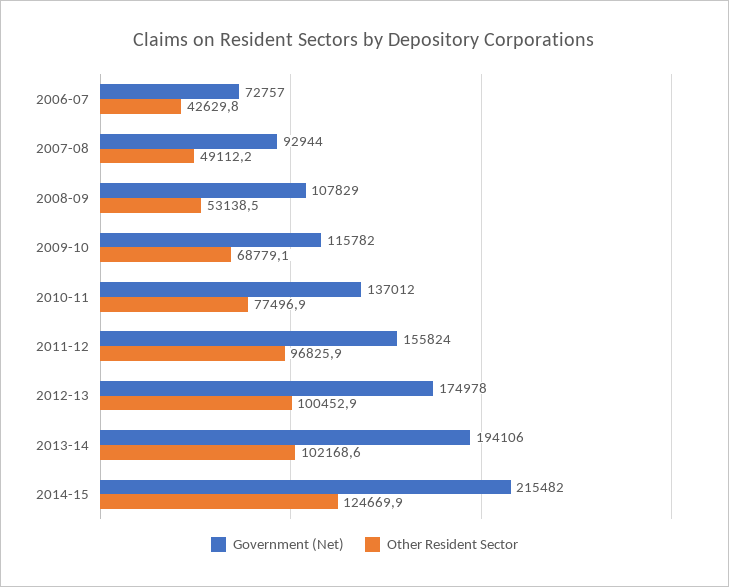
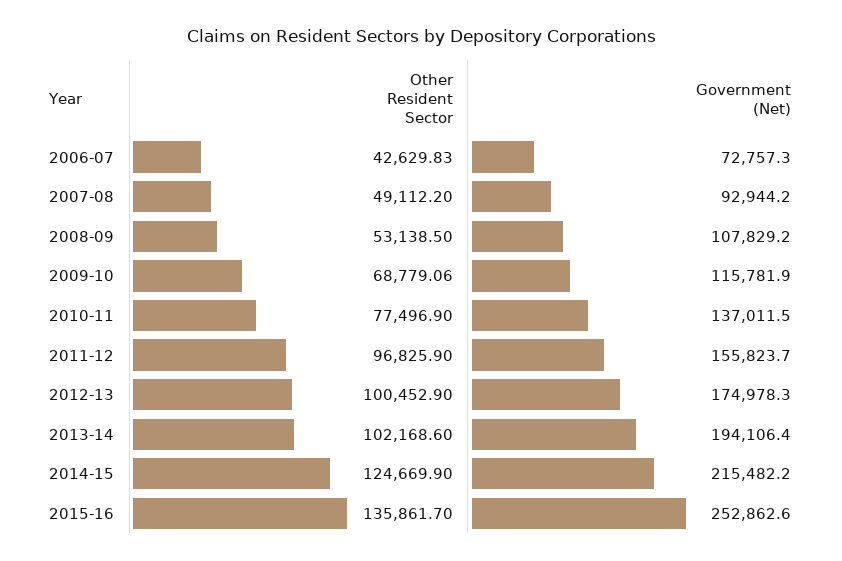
Other Resident Sector, 2015-16: none -> 135861.7
Government (Net), 2015-16: none -> 252862.6

